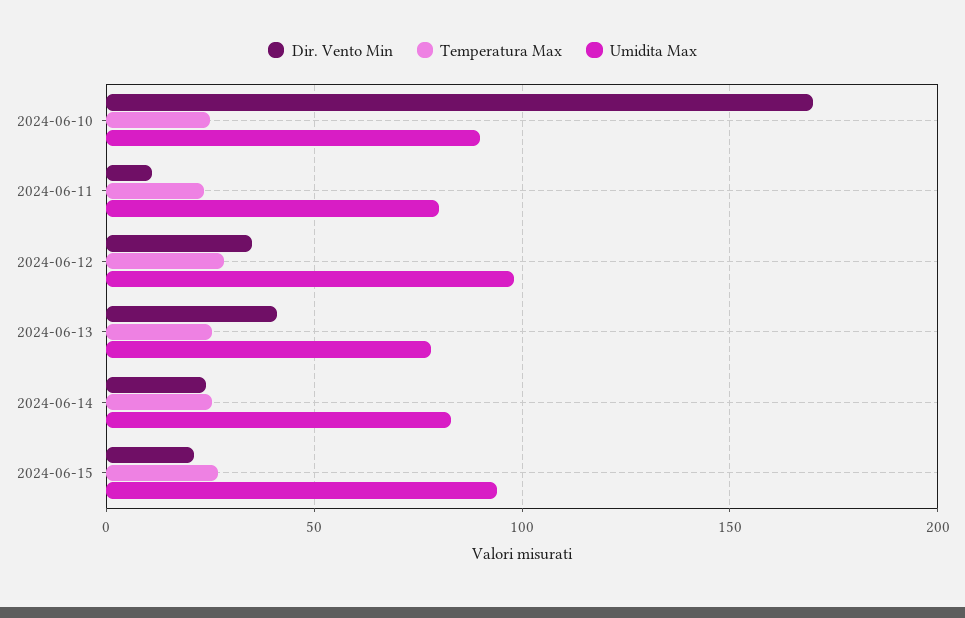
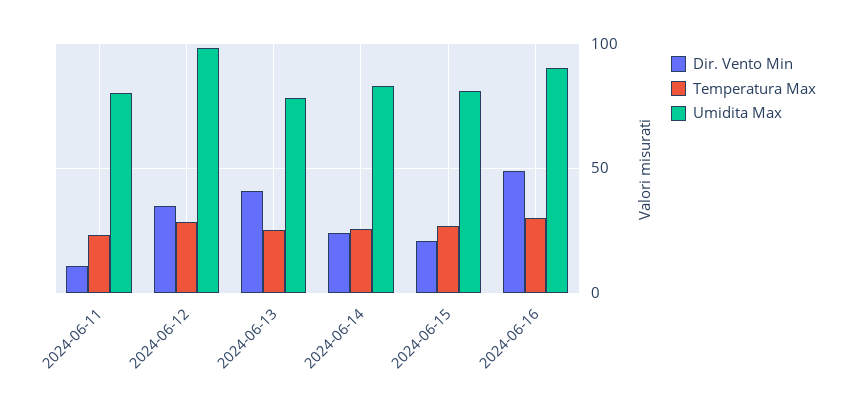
Dir. Vento Min, 2024-06-10: 170 -> none
Temperatura Max, 2024-06-10: 25 -> none
Umidita Max, 2024-06-10: 90 -> none
Umidita Max, 2024-06-15: 95 -> 80
Dir. Vento Min, 2024-06-16: none -> 50
Temperatura Max, 2024-06-16: none -> 30
Umidita Max, 2024-06-16: none -> 90

